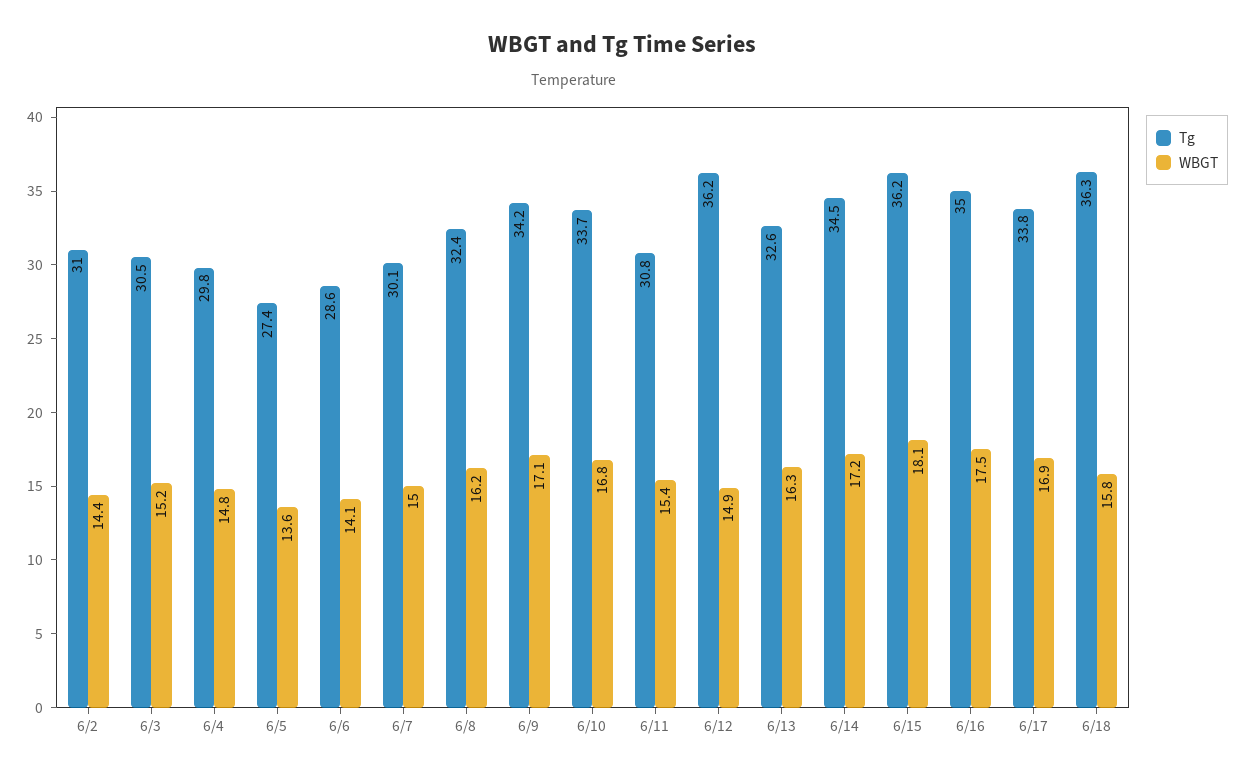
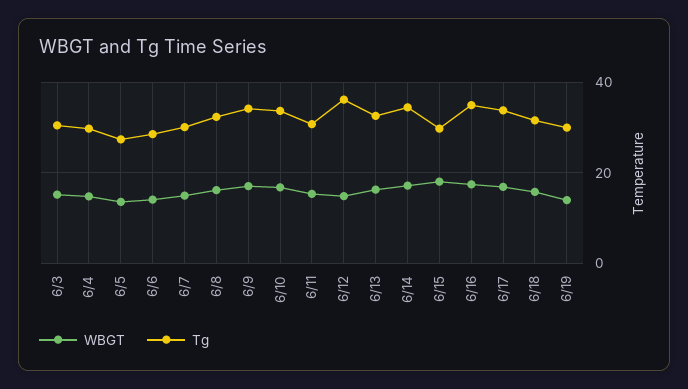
Tg, 6/2: 31 -> none
WBGT, 6/2: 14.4 -> none
Tg, 6/15: 36.2 -> 30
Tg, 6/18: 36.3 -> 32
WBGT, 6/19: none -> 14
Tg, 6/19: none -> 30

